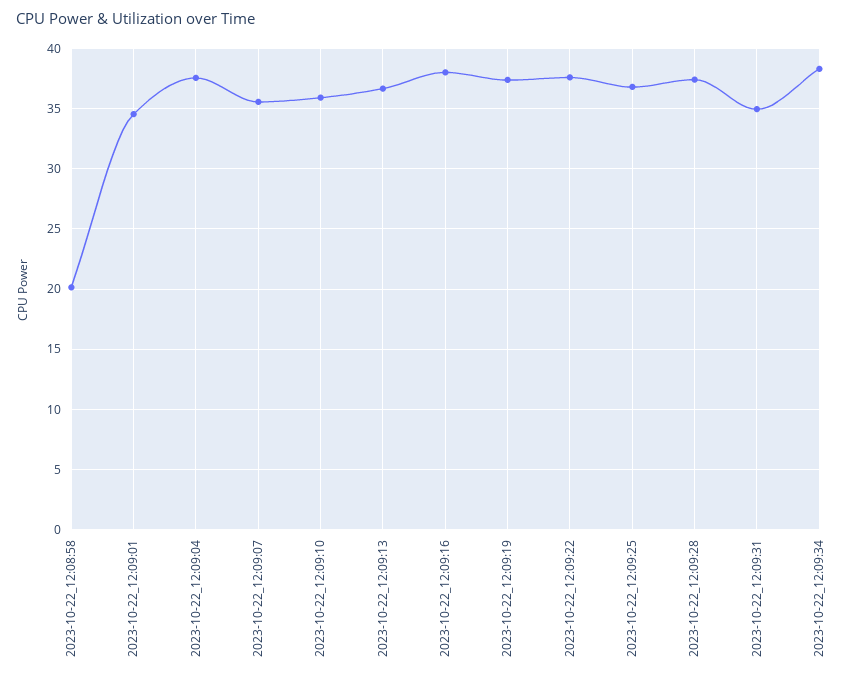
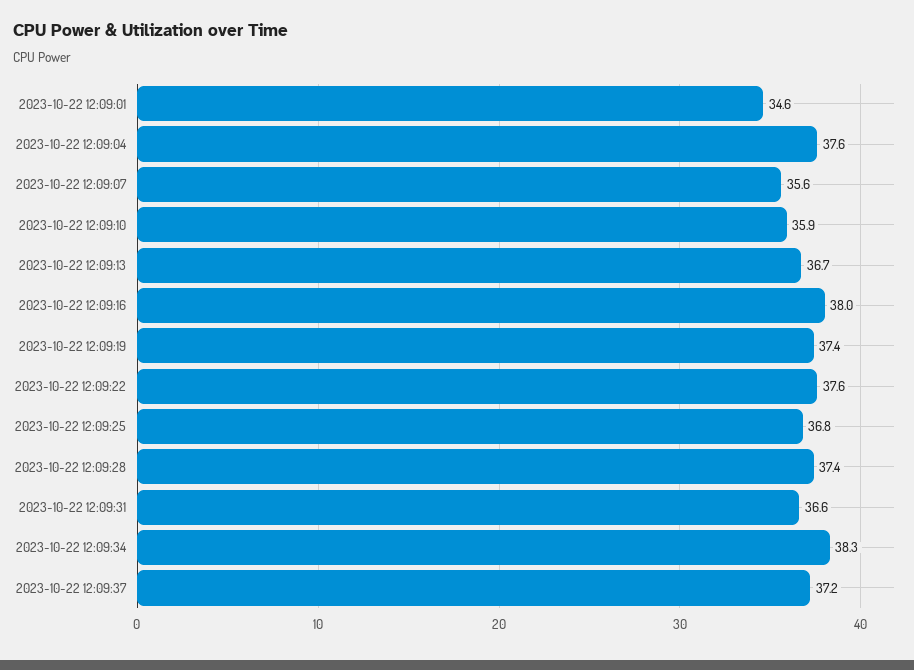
2023-10-22_12:08:58: 20 -> none
2023-10-22_12:09:31: 35 -> 36.6
2023-10-22 12:09:37: none -> 37.2

